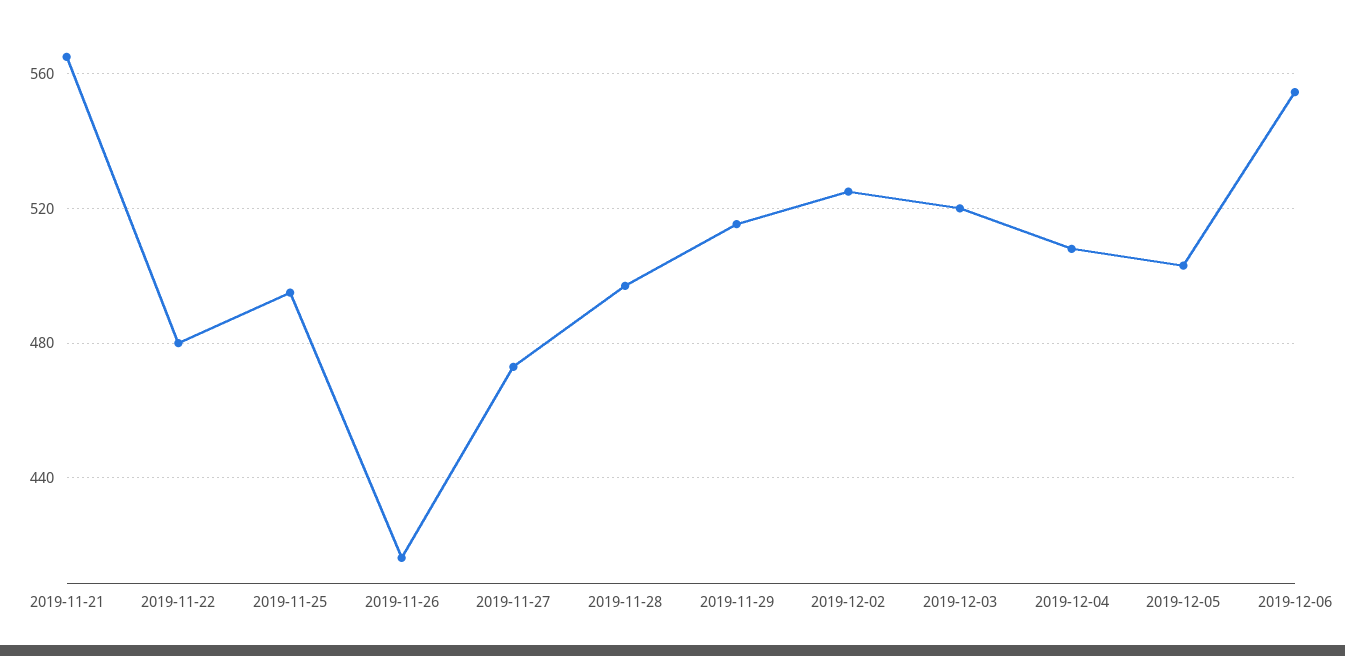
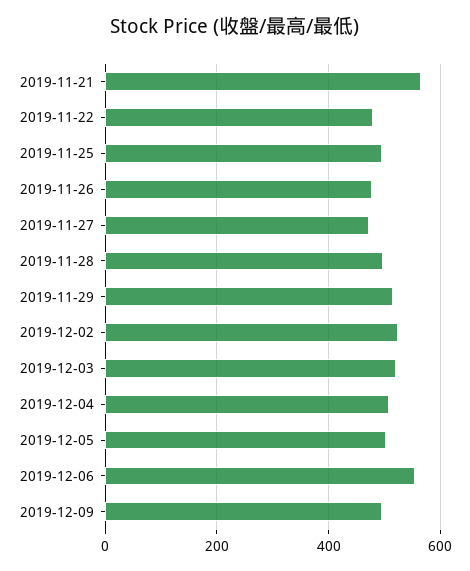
2019-11-26: 415 -> 480
2019-12-09: none -> 500

